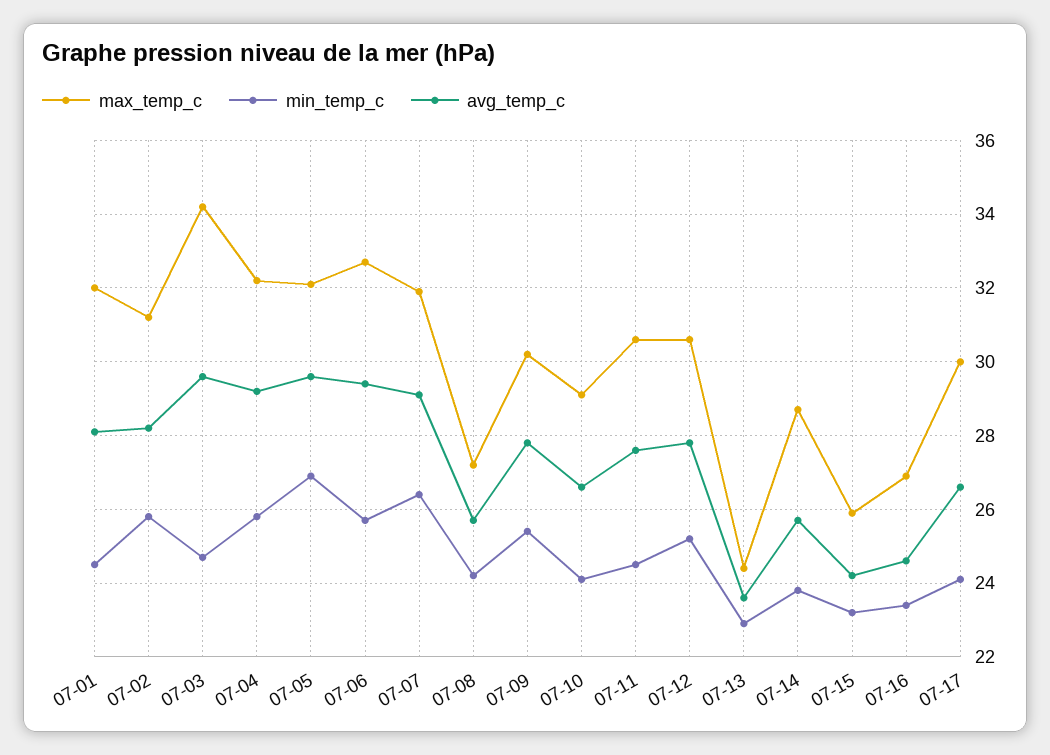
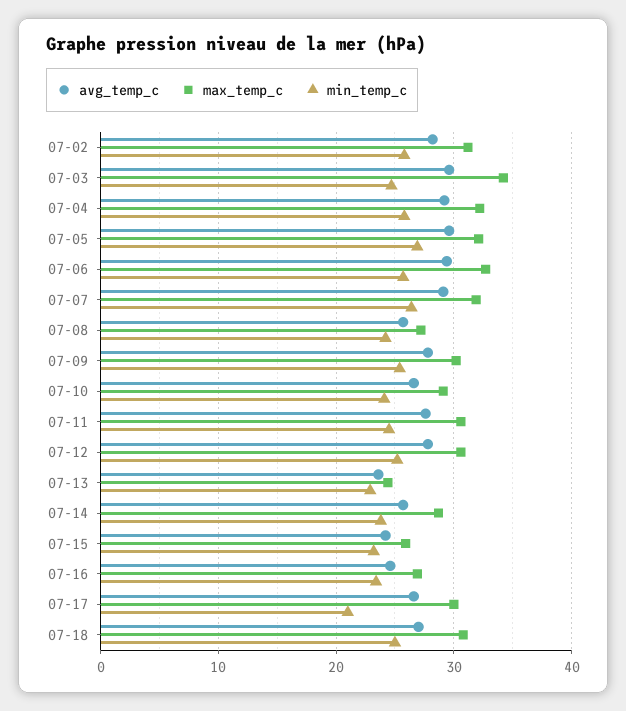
max_temp_c, 07-01: 32 -> none
min_temp_c, 07-01: 24.5 -> none
avg_temp_c, 07-01: 28 -> none
min_temp_c, 07-17: 24 -> 21
avg_temp_c, 07-18: none -> 27
max_temp_c, 07-18: none -> 31
min_temp_c, 07-18: none -> 25

